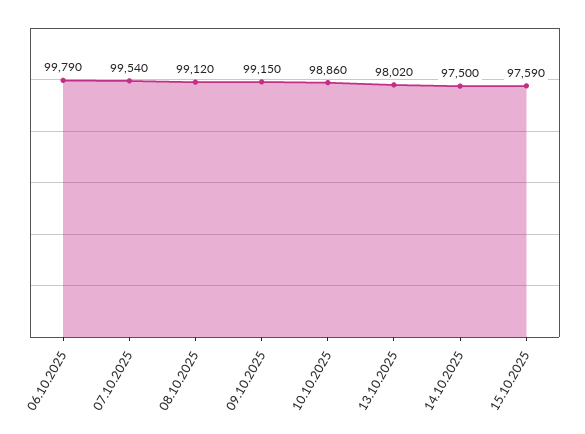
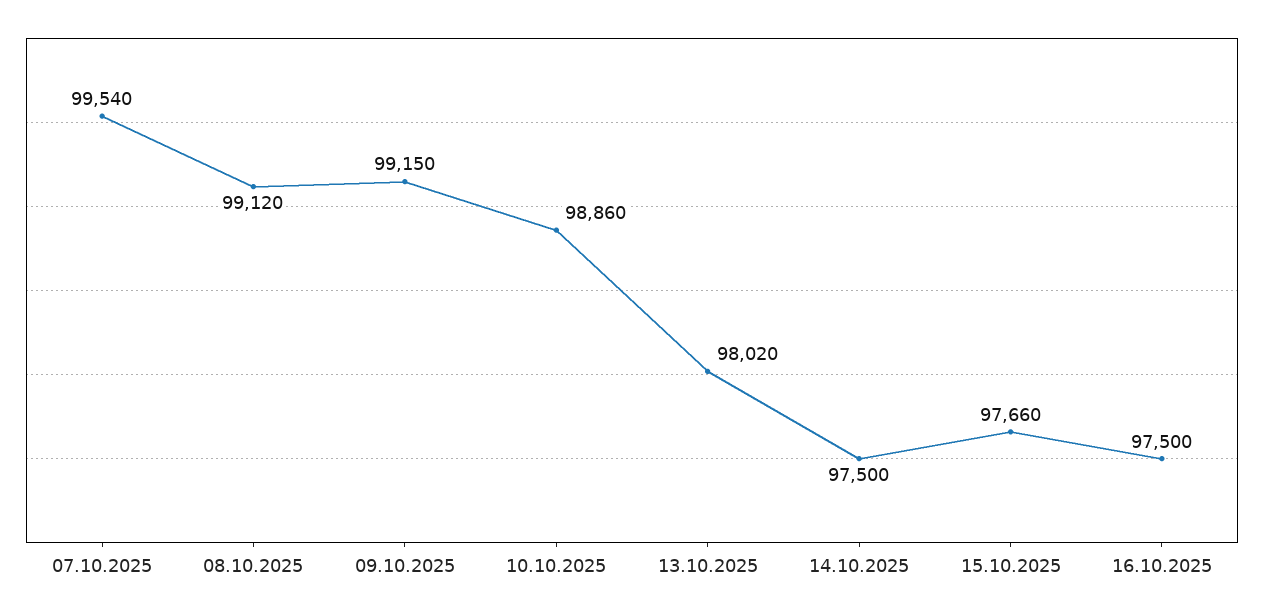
06.10.2025: 99790 -> none
15.10.2025: 97590 -> 97660
16.10.2025: none -> 97500

